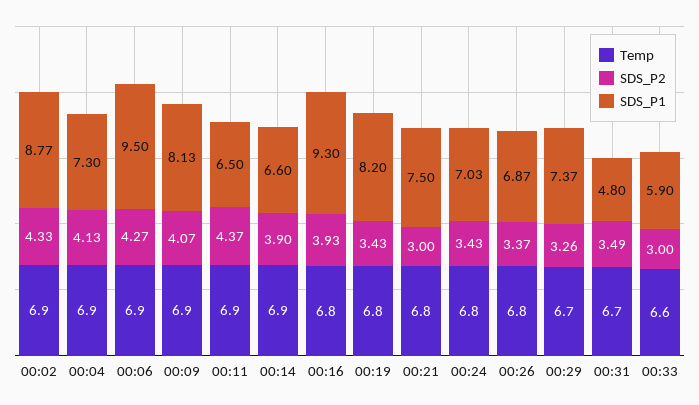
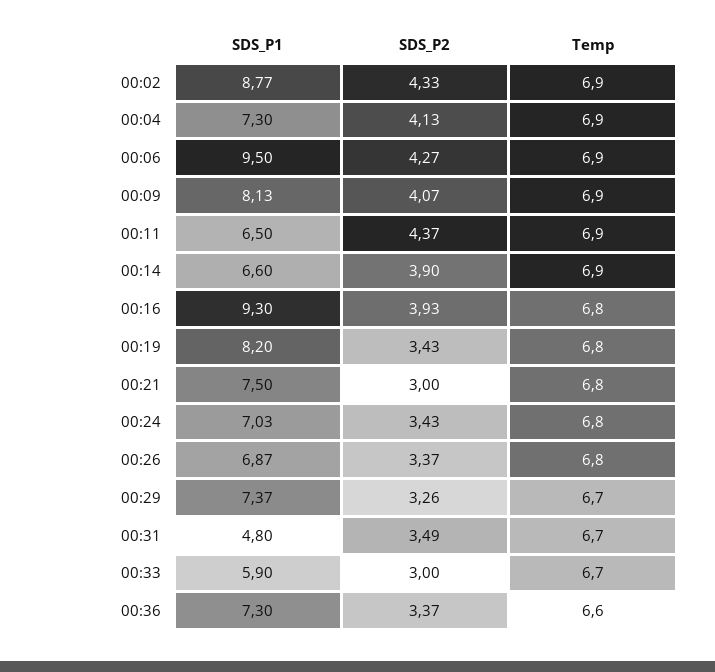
Temp, 00:33: 6.6 -> 6.7
SDS_P1, 00:36: none -> 7.3
SDS_P2, 00:36: none -> 3.37
Temp, 00:36: none -> 6.6

